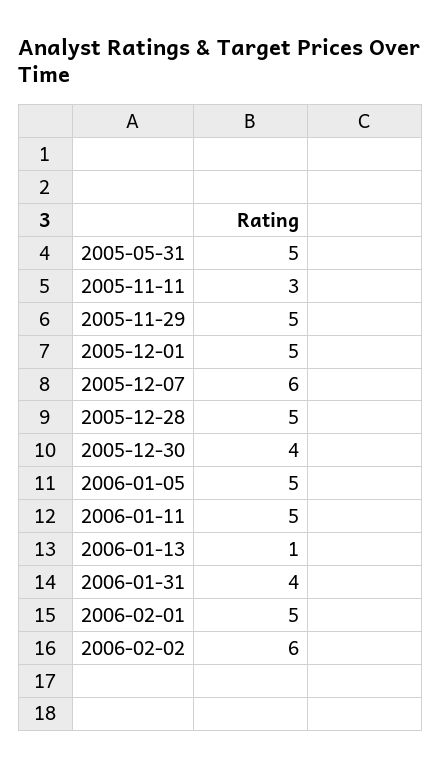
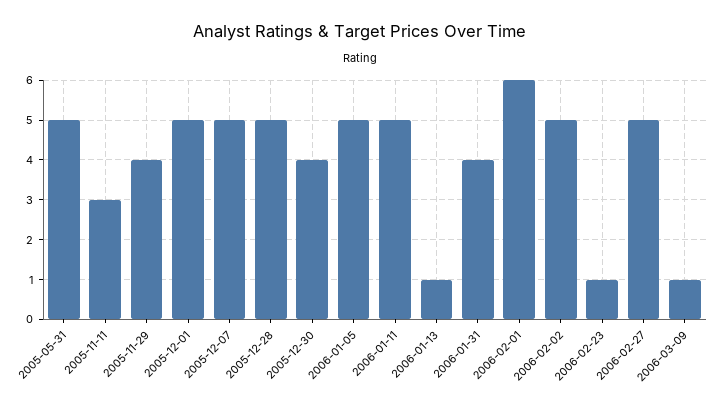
2005-11-29: 5 -> 4
2005-12-07: 6 -> 5
2006-02-01: 5 -> 6
2006-02-02: 6 -> 5
2006-02-23: none -> 1
2006-02-27: none -> 5
2006-03-09: none -> 1

